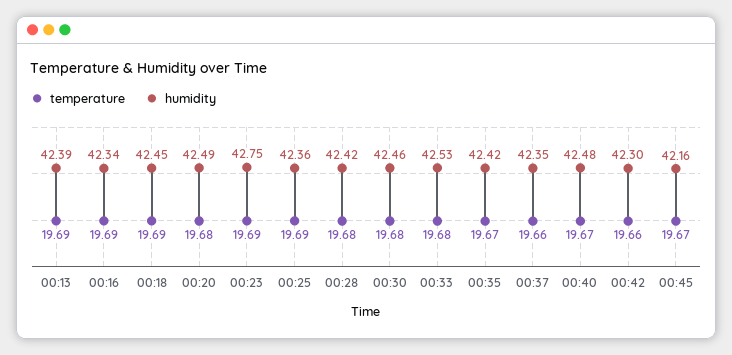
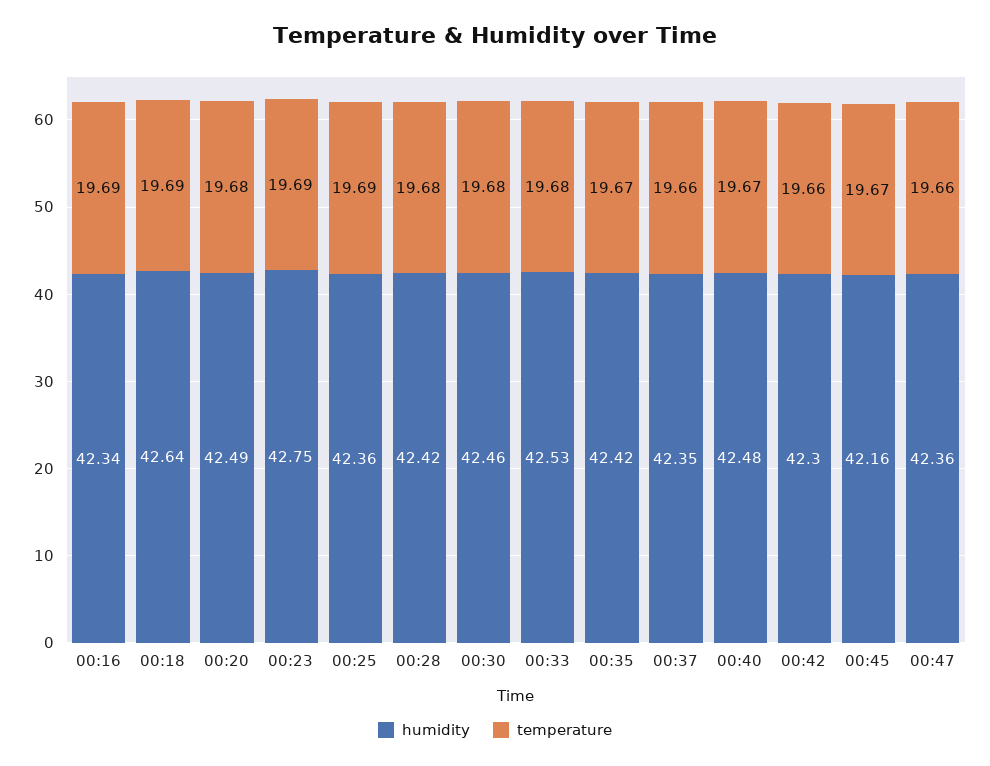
temperature, 00:13: 19.69 -> none
humidity, 00:13: 42.39 -> none
humidity, 00:18: 42.45 -> 42.64
humidity, 00:47: none -> 42.36
temperature, 00:47: none -> 19.66

